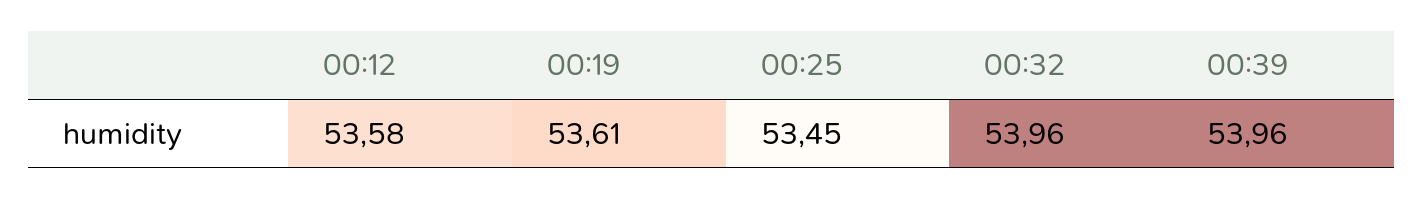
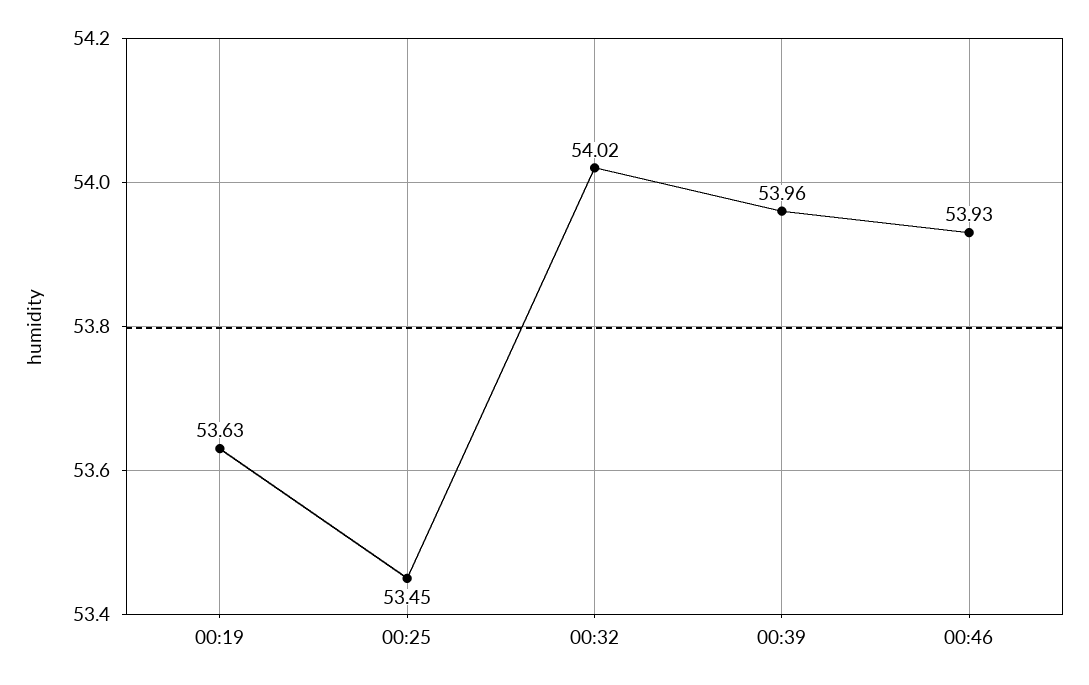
00:12: 53.58 -> none
00:19: 53.61 -> 53.63
00:32: 53.96 -> 54.02
00:46: none -> 53.93

